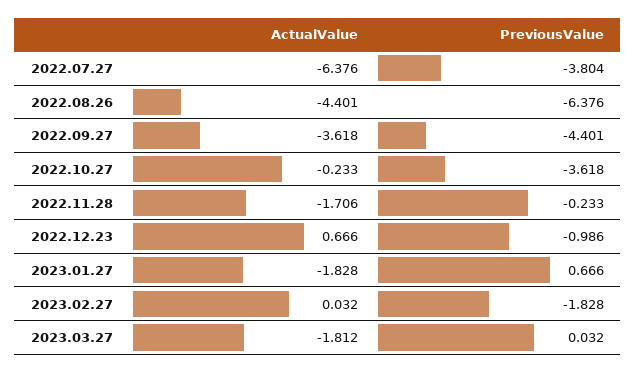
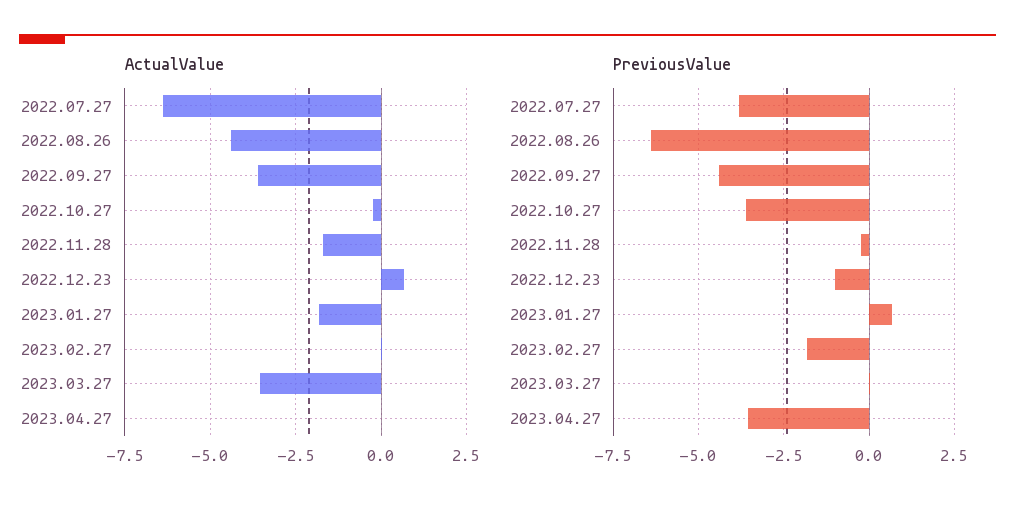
ActualValue, 2023.03.27: -1.812 -> -3.5
ActualValue, 2023.04.27: none -> 0
PreviousValue, 2023.04.27: none -> -3.5

